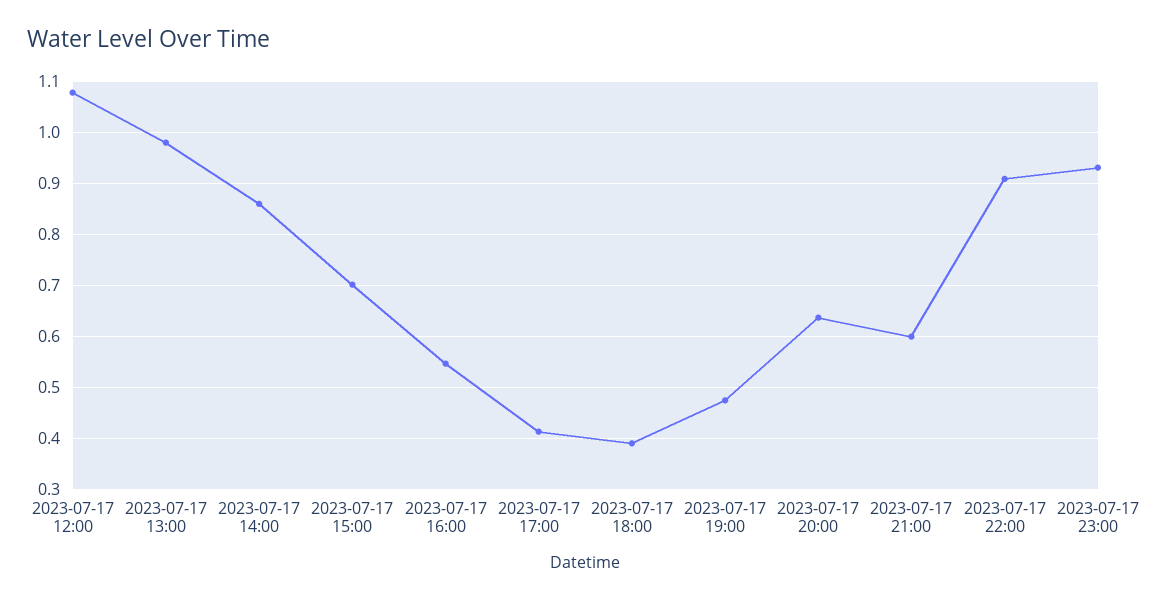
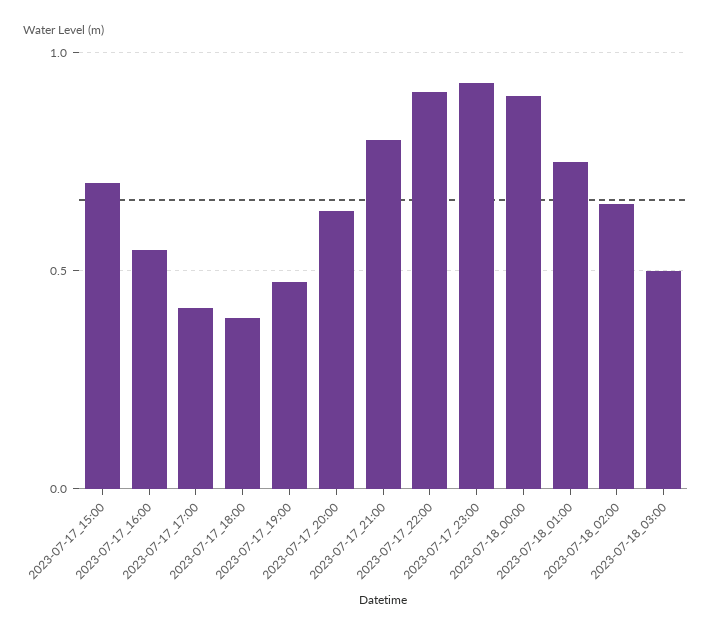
2023-07-17 12:00: 1.08 -> none
2023-07-17 13:00: 0.98 -> none
2023-07-17 14:00: 0.86 -> none
2023-07-17 21:00: 0.6 -> 0.8
2023-07-18_00:00: none -> 0.9
2023-07-18_01:00: none -> 0.75
2023-07-18_02:00: none -> 0.65
2023-07-18_03:00: none -> 0.5

